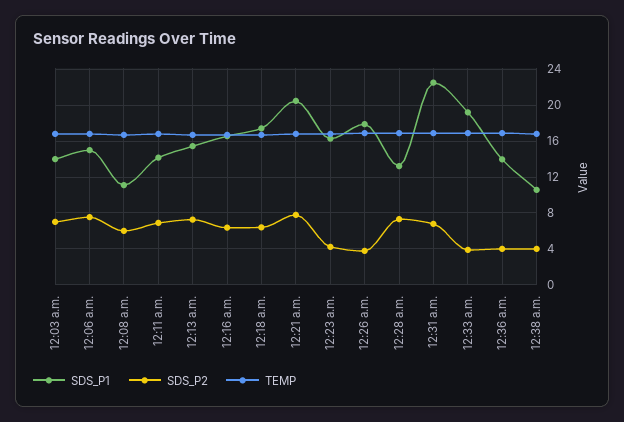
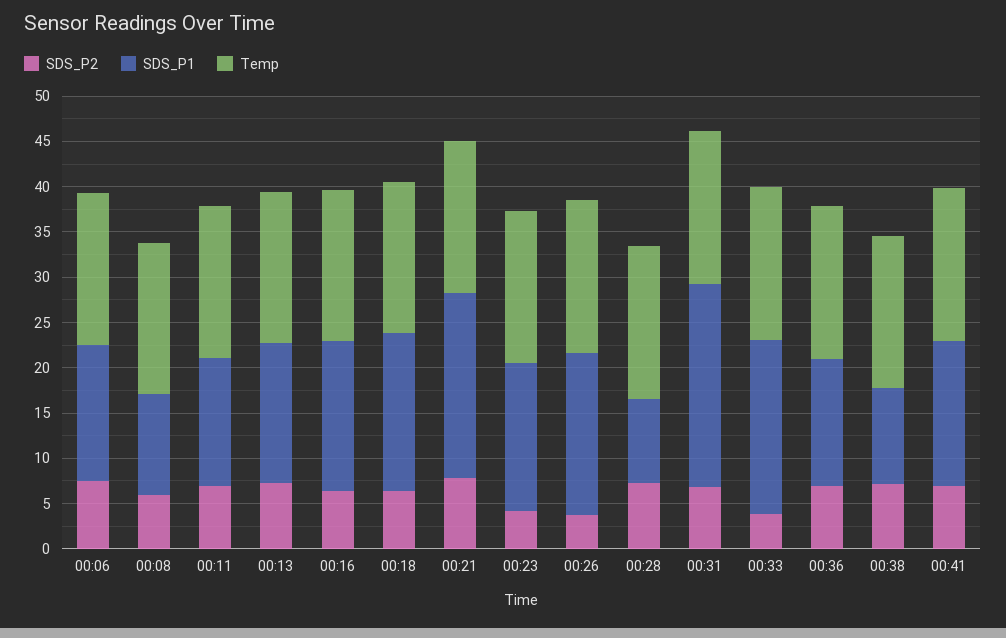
SDS_P1, 12:03 a.m.: 14 -> none
SDS_P2, 12:03 a.m.: 7 -> none
TEMP, 12:03 a.m.: 17 -> none
SDS_P1, 12:28 a.m.: 13 -> 9
SDS_P2, 12:36 a.m.: 4 -> 7
SDS_P2, 12:38 a.m.: 4 -> 7
SDS_P2, 00:41: none -> 7
SDS_P1, 00:41: none -> 16
TEMP, 00:41: none -> 17

